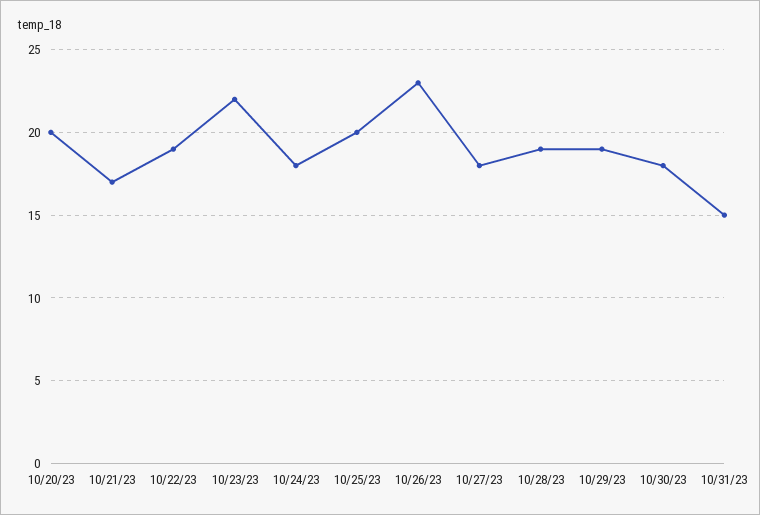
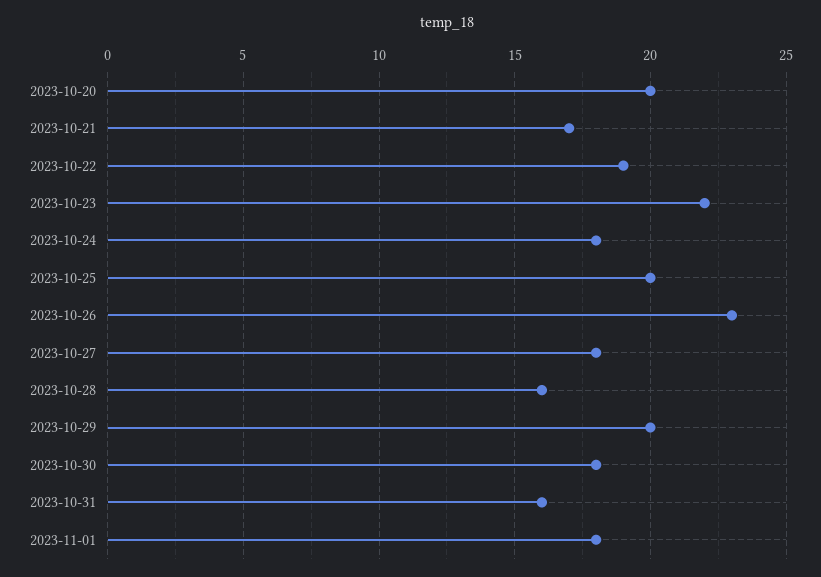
10/28/23: 19 -> 16
10/29/23: 19 -> 20
10/31/23: 15 -> 16
2023-11-01: none -> 18

